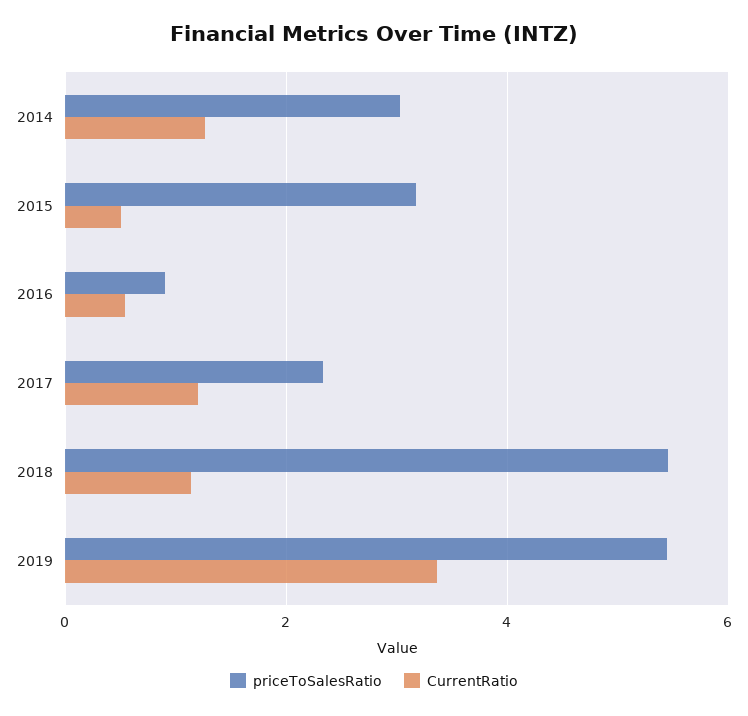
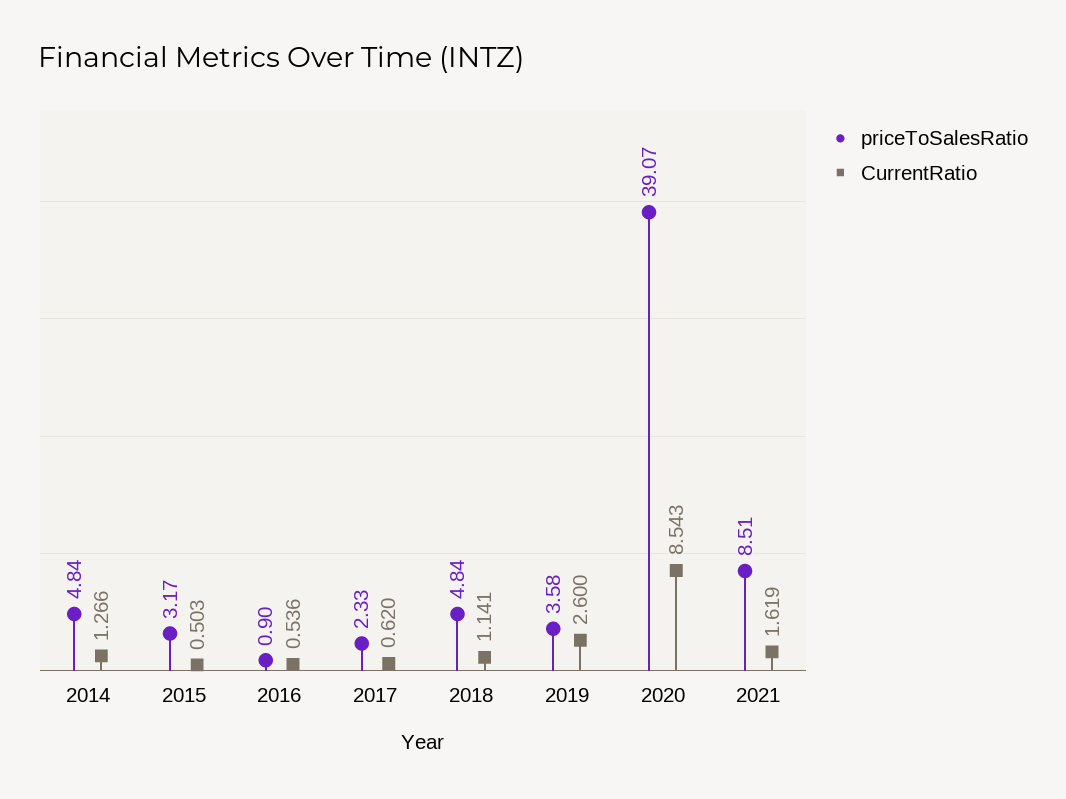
priceToSalesRatio, 2014: 3 -> 4.84
CurrentRatio, 2017: 1.2 -> 0.62
priceToSalesRatio, 2018: 5.4 -> 4.84
priceToSalesRatio, 2019: 5.4 -> 3.58
CurrentRatio, 2019: 3.4 -> 2.6
priceToSalesRatio, 2020: none -> 39.07
CurrentRatio, 2020: none -> 8.543
priceToSalesRatio, 2021: none -> 8.51
CurrentRatio, 2021: none -> 1.619

